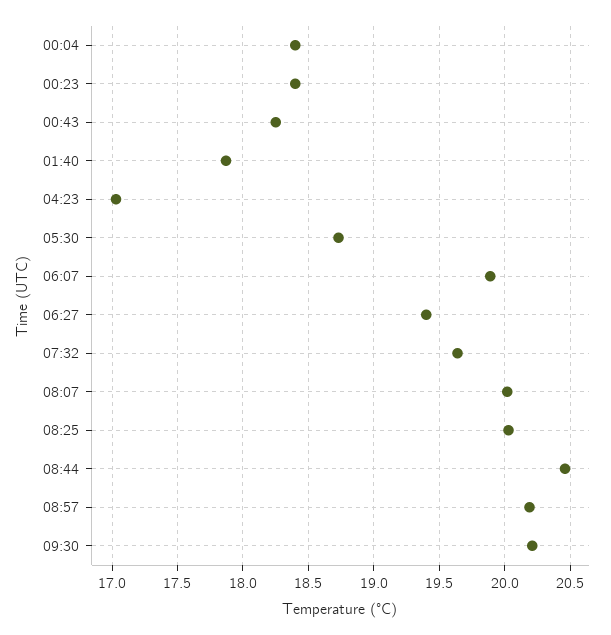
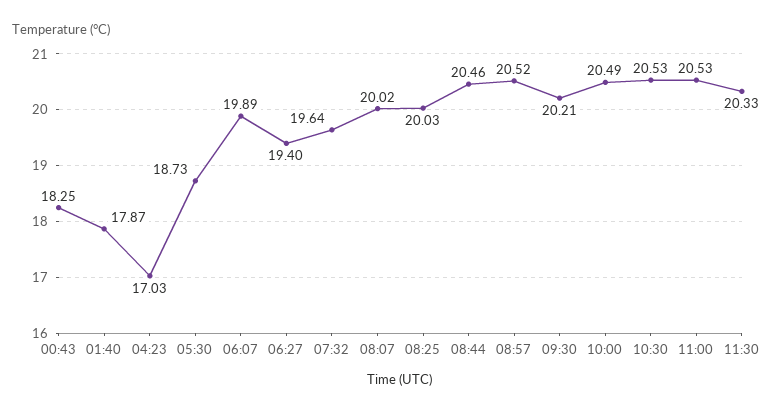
00:04: 18.4 -> none
00:23: 18.4 -> none
08:57: 20.2 -> 20.52
10:00: none -> 20.49
10:30: none -> 20.53
11:00: none -> 20.53
11:30: none -> 20.33

